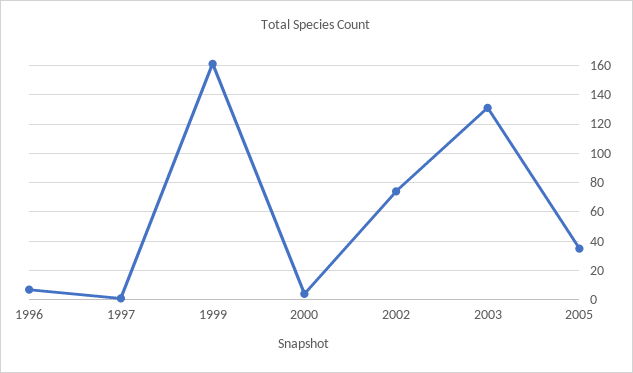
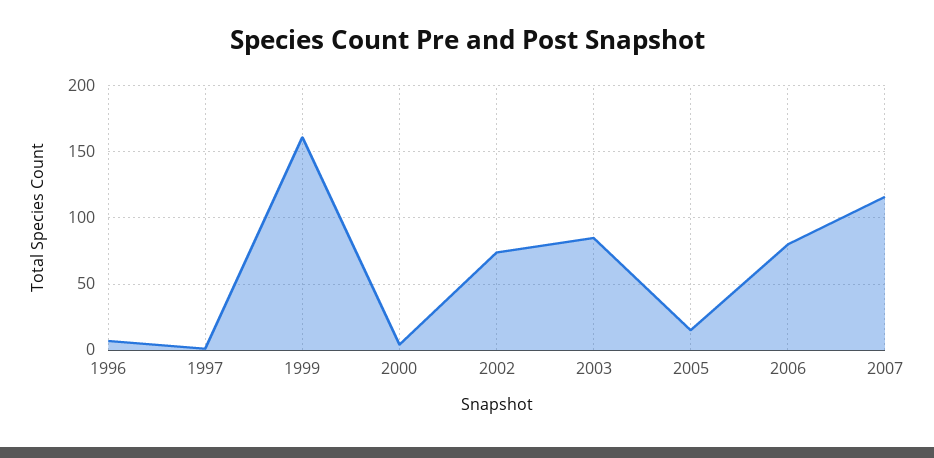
2003: 130 -> 85
2005: 35 -> 15
2006: none -> 80
2007: none -> 115

